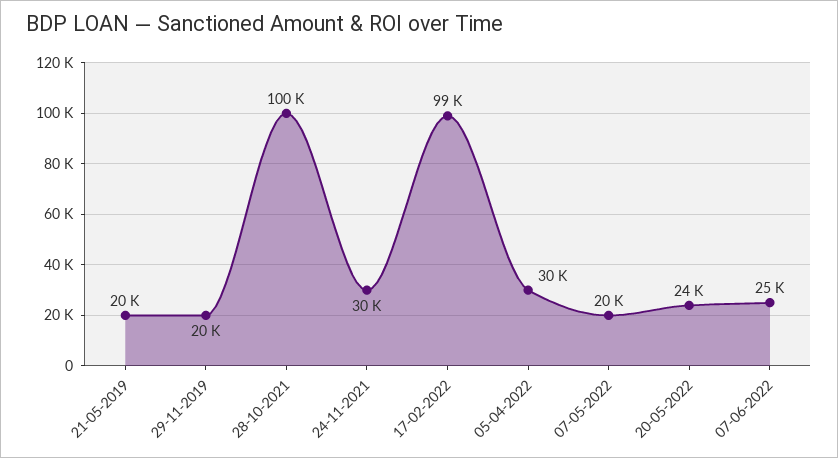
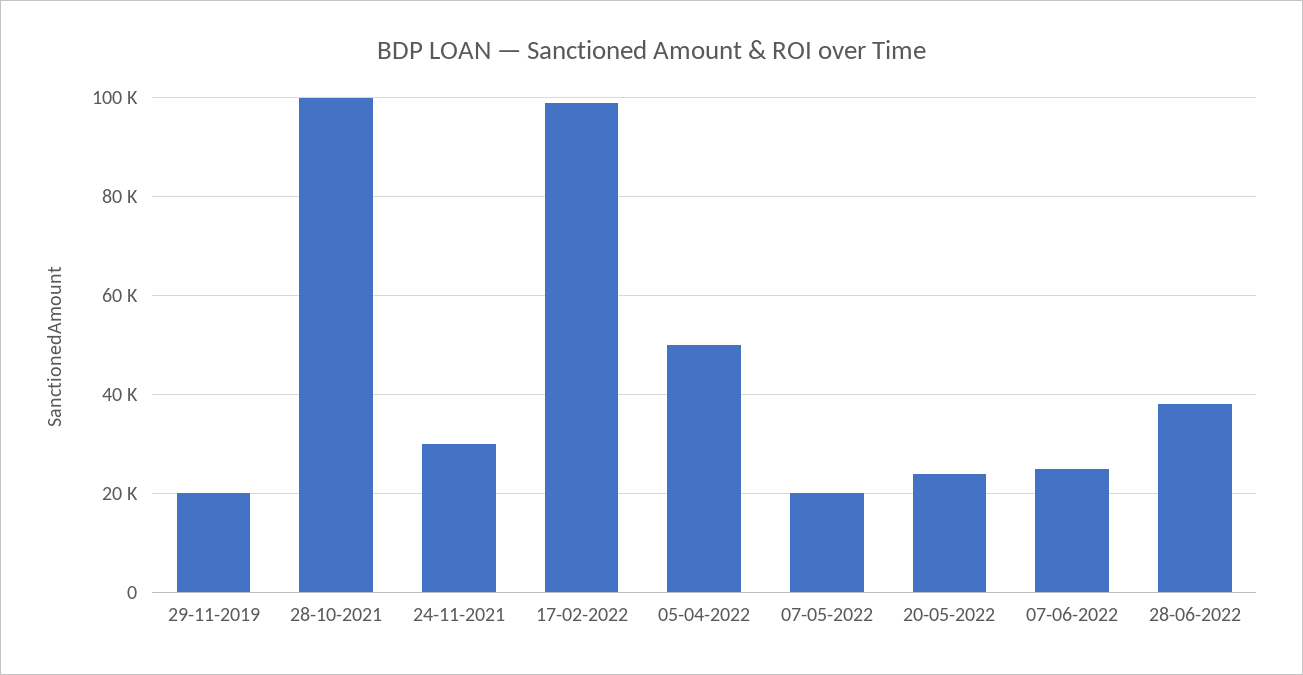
21-05-2019: 20000 -> none
05-04-2022: 30000 -> 50000
28-06-2022: none -> 38000

